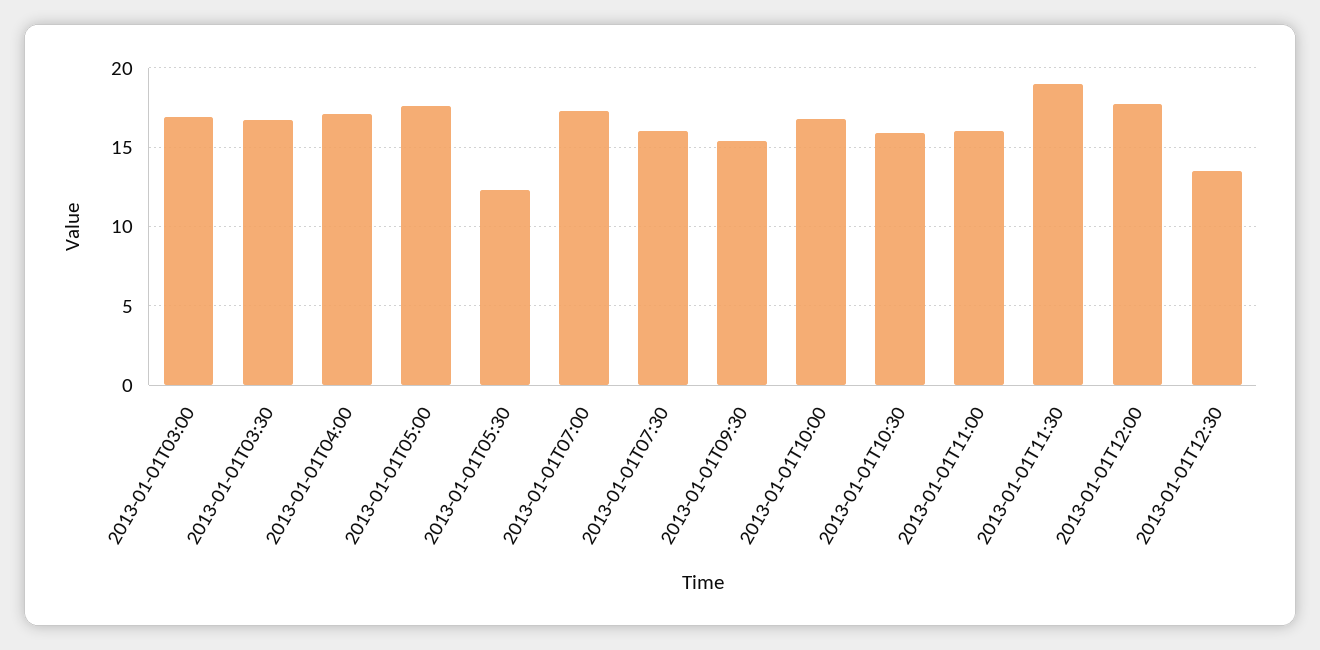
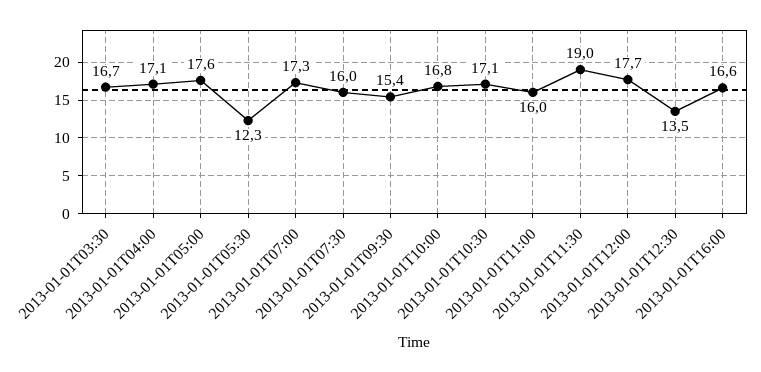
2013-01-01T03:00: 17 -> none
2013-01-01T10:30: 16 -> 17.1
2013-01-01T16:00: none -> 16.6

